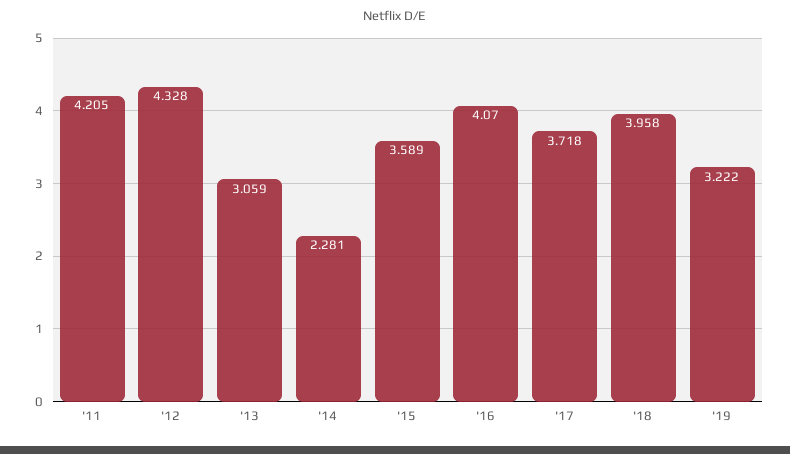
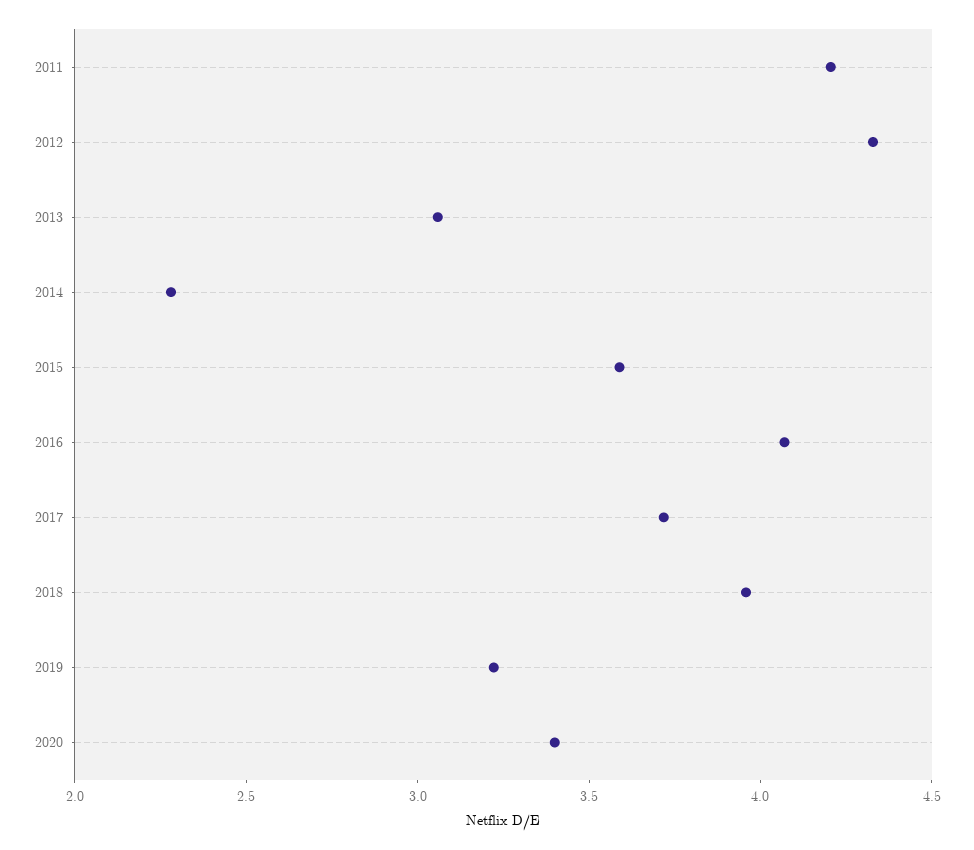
2020: none -> 3.4

